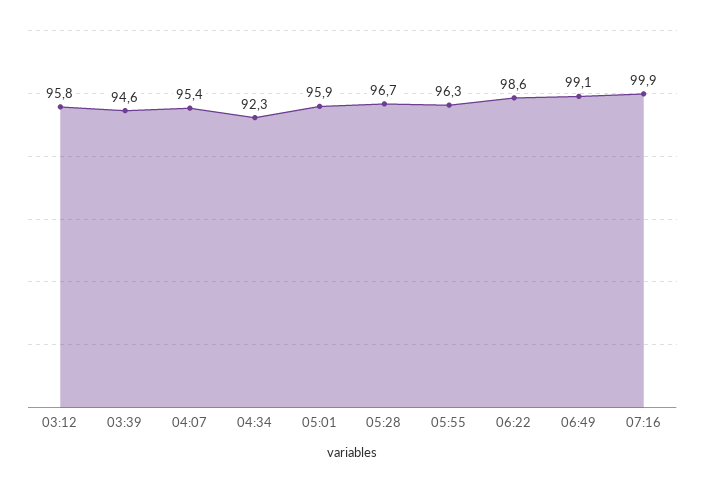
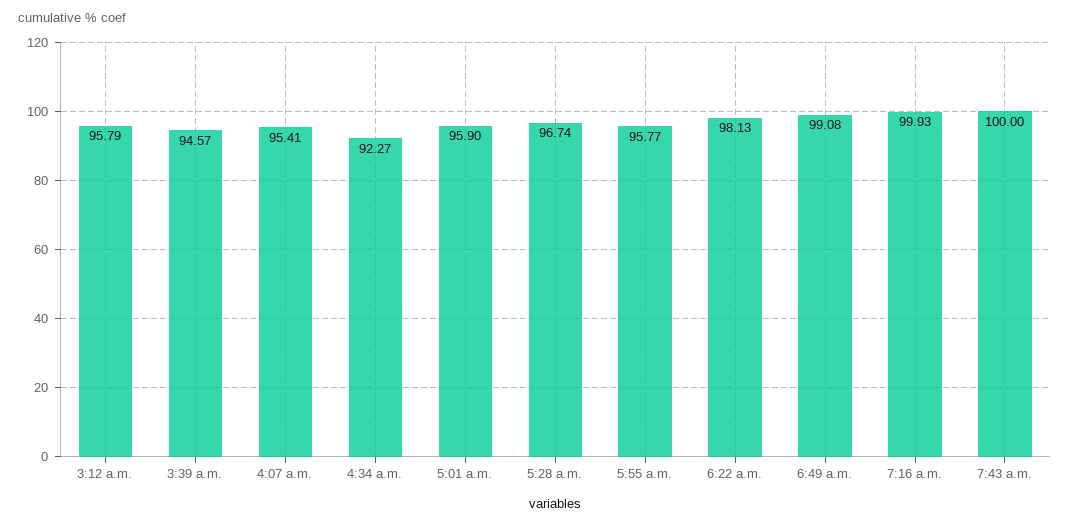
05:55: 96.3 -> 95.77
06:22: 98.6 -> 98.13
7:43 a.m.: none -> 100

